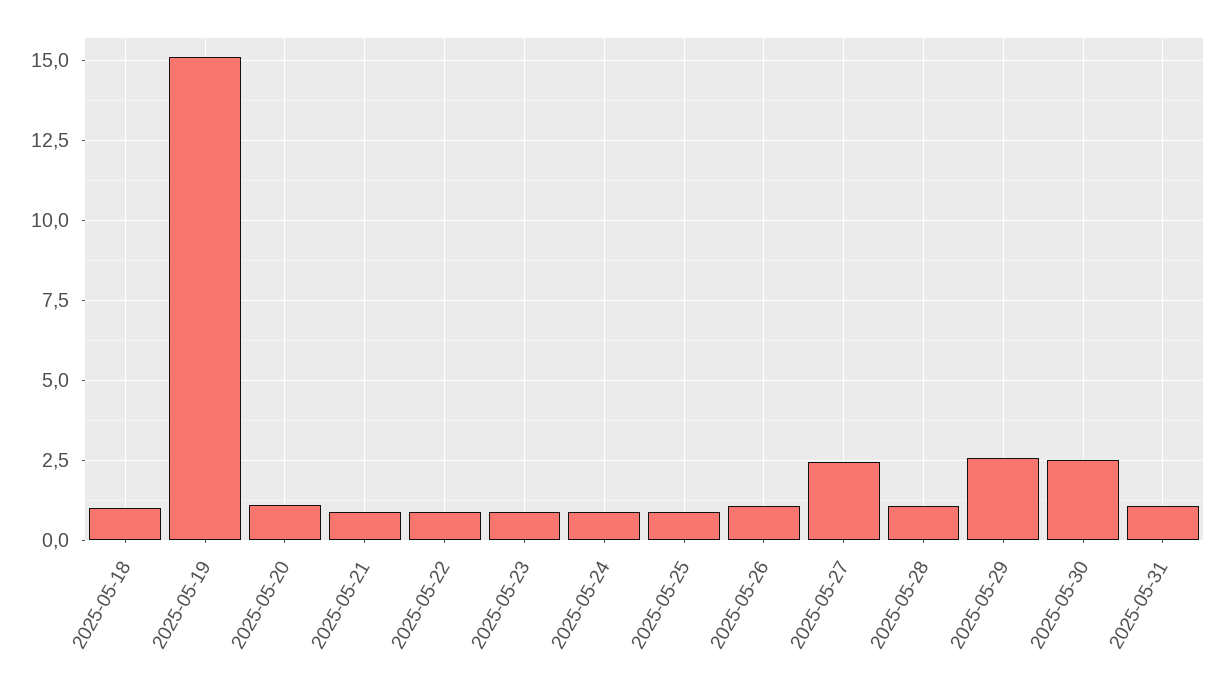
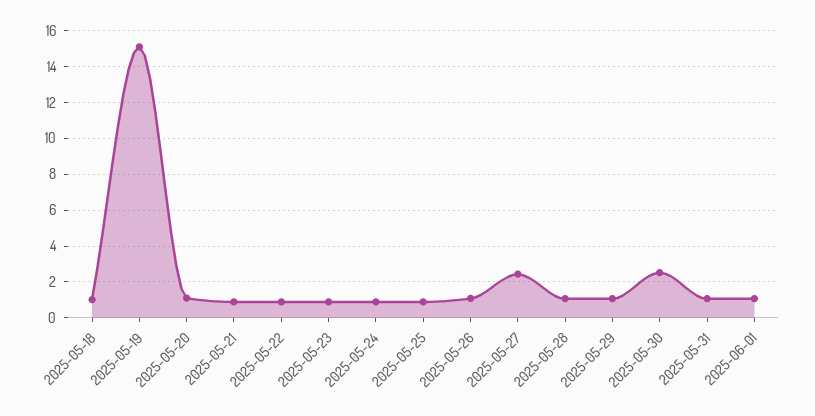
2025-05-29: 2.5 -> 1
2025-06-01: none -> 1

